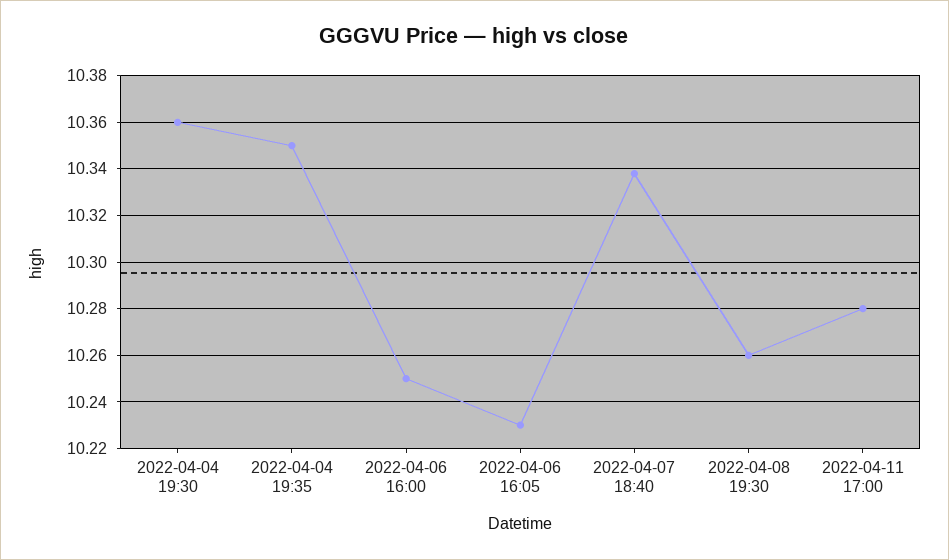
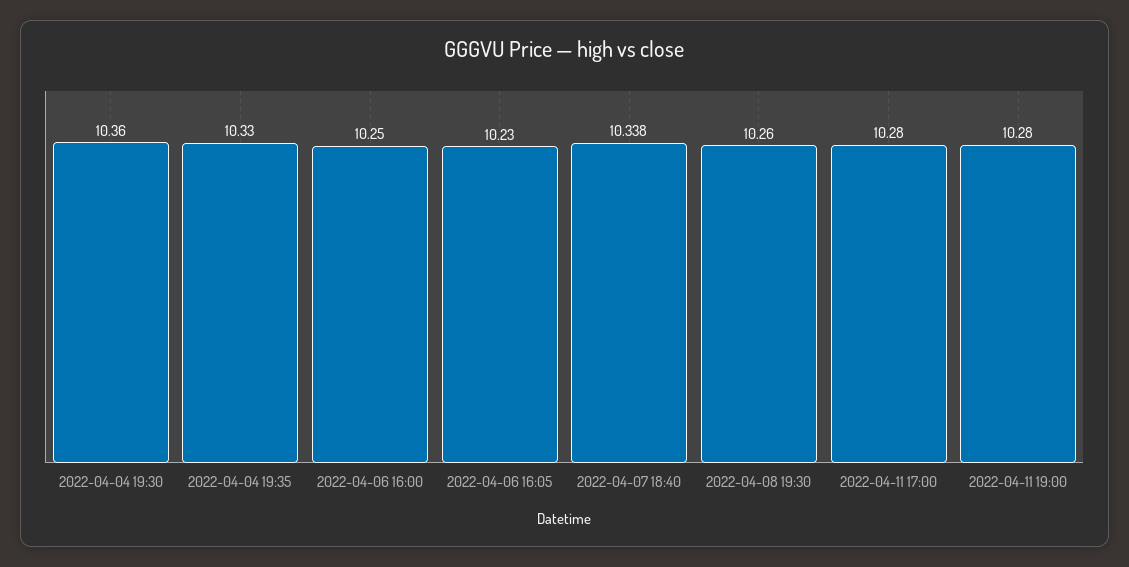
2022-04-04 19:35: 10.35 -> 10.33
2022-04-11 19:00: none -> 10.28

